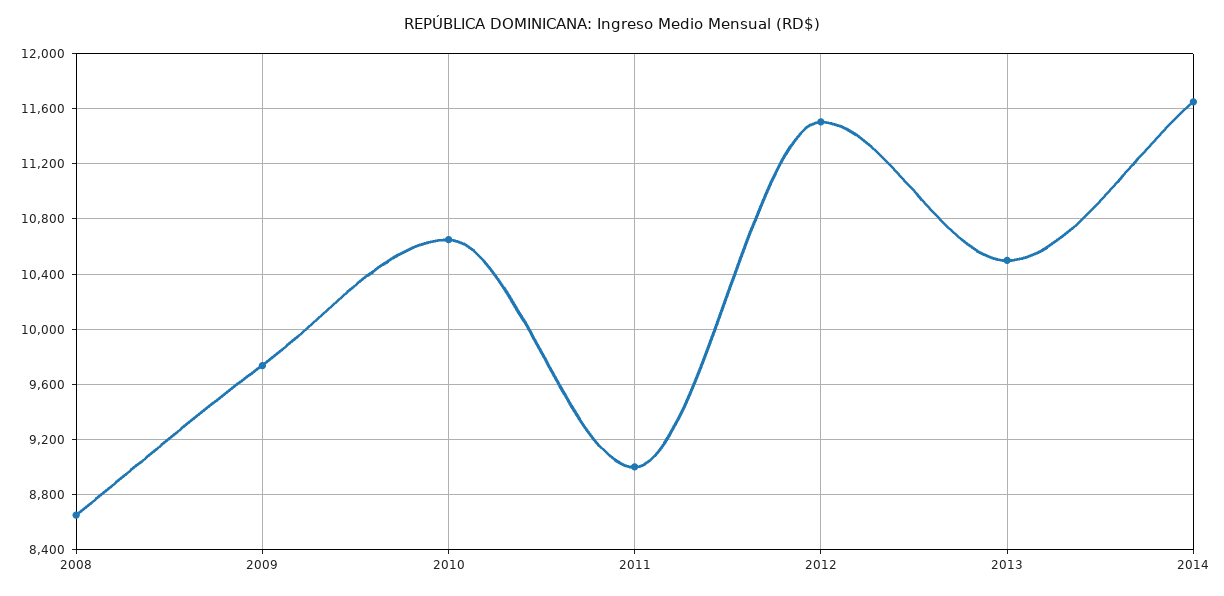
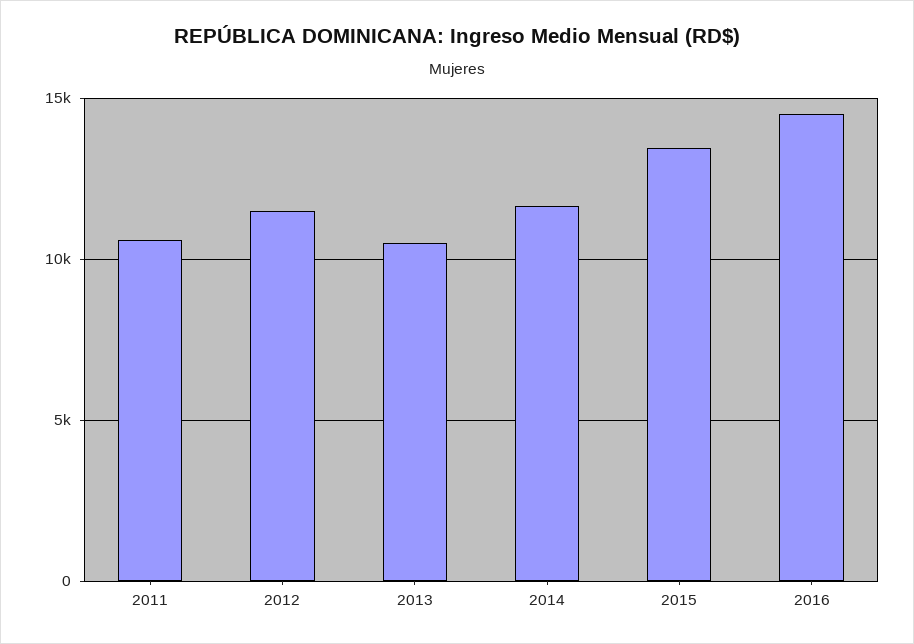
2008: 8650 -> none
2009: 9750 -> none
2010: 10650 -> none
2011: 9000 -> 10500
2015: none -> 13500
2016: none -> 14500

